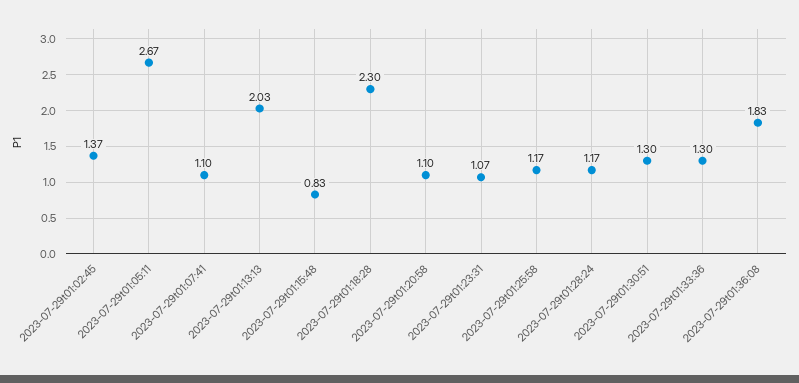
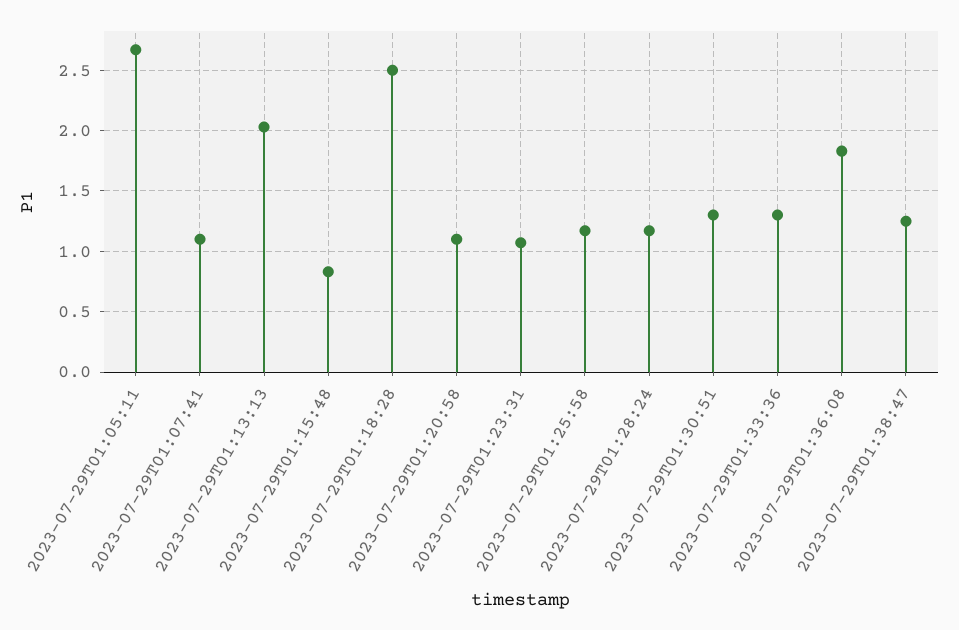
2023-07-29t01:02:45: 1.37 -> none
2023-07-29t01:18:28: 2.3 -> 2.5
2023-07-29T01:38:47: none -> 1.25

